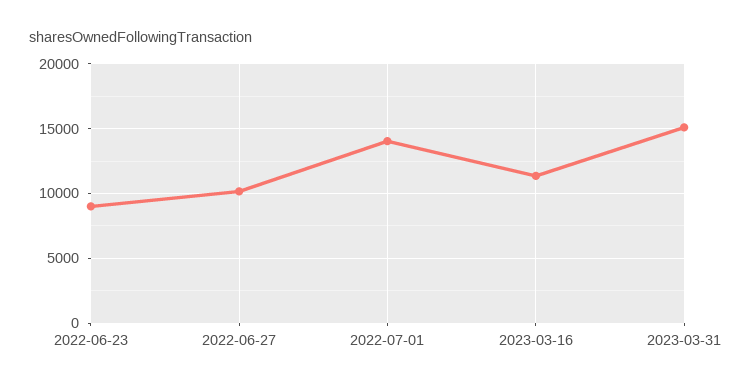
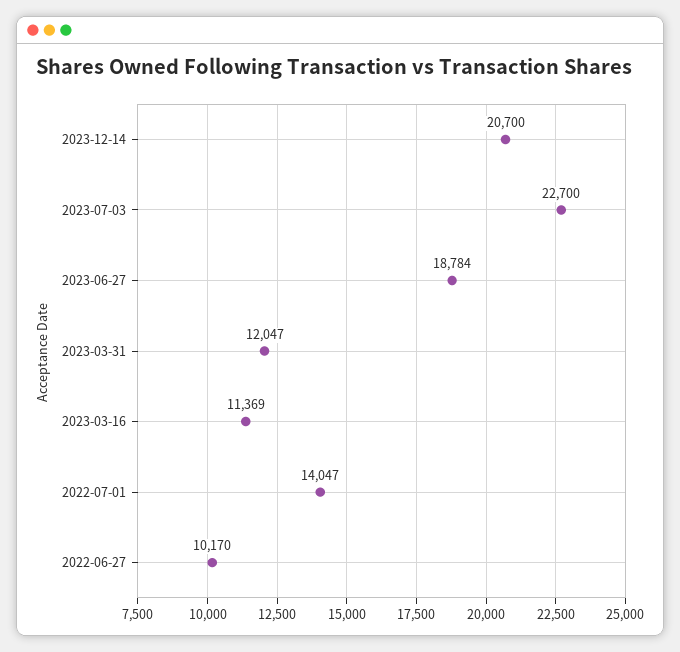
2022-06-23: 9000 -> none
2023-03-31: 15000 -> 12047
2023-12-14: none -> 20700
2023-07-03: none -> 22700
2023-06-27: none -> 18784

